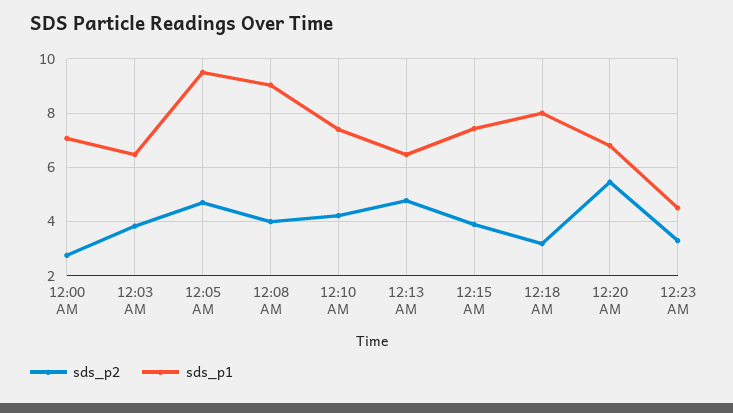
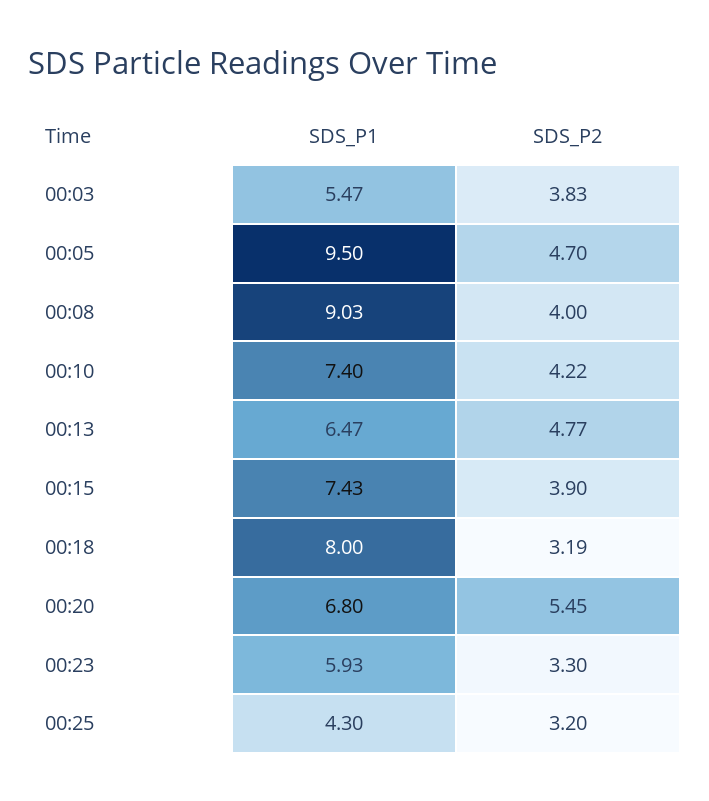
sds_p2, 12:00 AM: 2.75 -> none
sds_p1, 12:00 AM: 7 -> none
sds_p1, 12:03 AM: 6.5 -> 5.47
sds_p1, 12:23 AM: 4.5 -> 5.93
sds_p1, 00:25: none -> 4.3
sds_p2, 00:25: none -> 3.2

